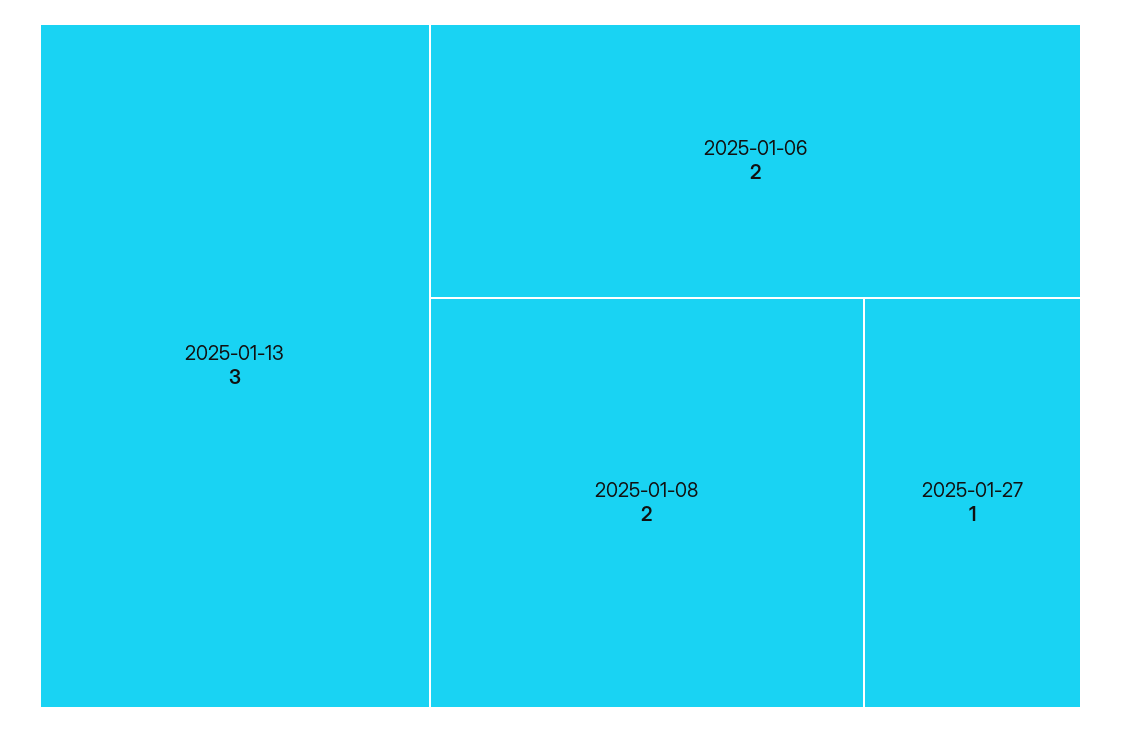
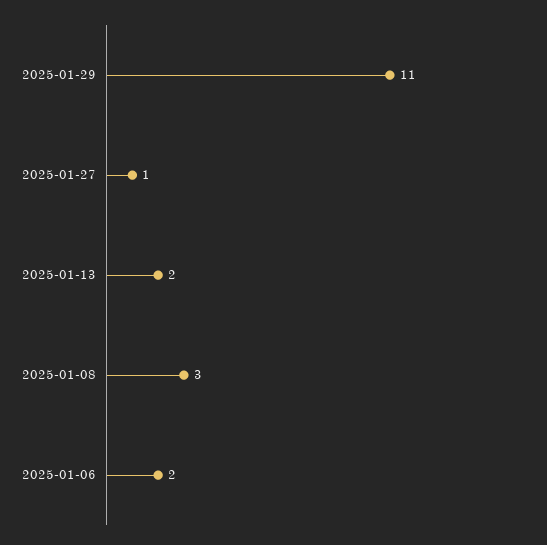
2025-01-13: 3 -> 2
2025-01-08: 2 -> 3
2025-01-29: none -> 11

